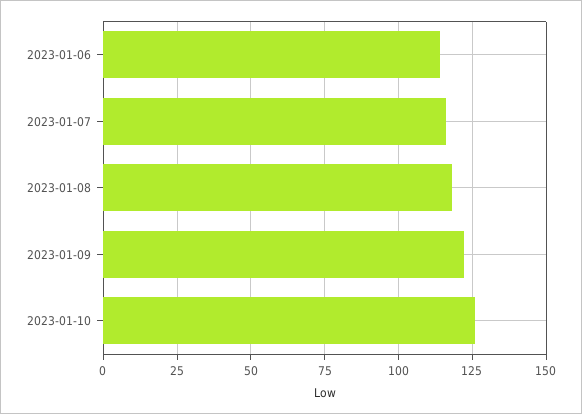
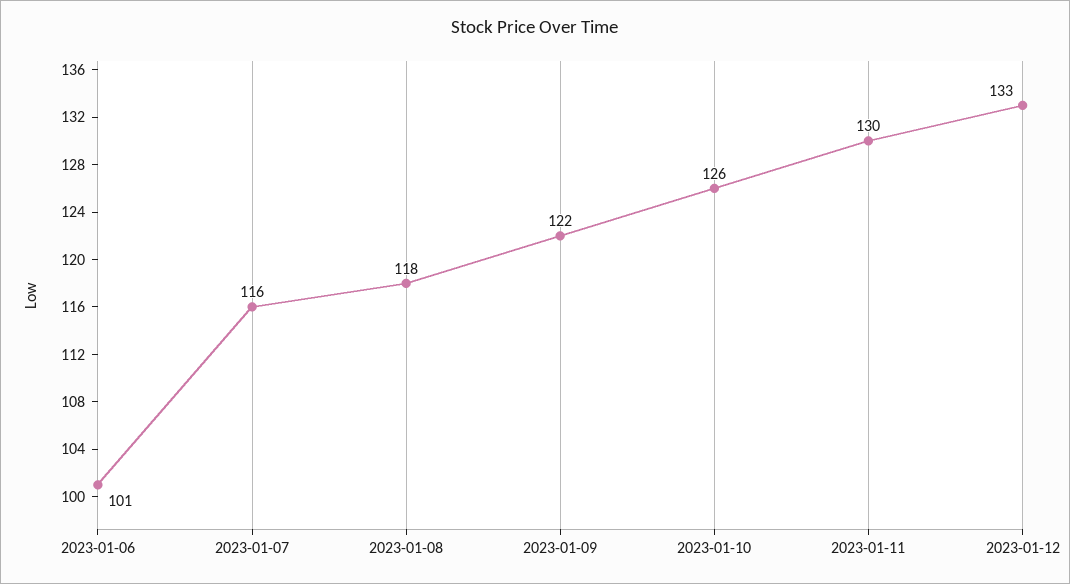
2023-01-06: 115 -> 101
2023-01-11: none -> 130
2023-01-12: none -> 133

